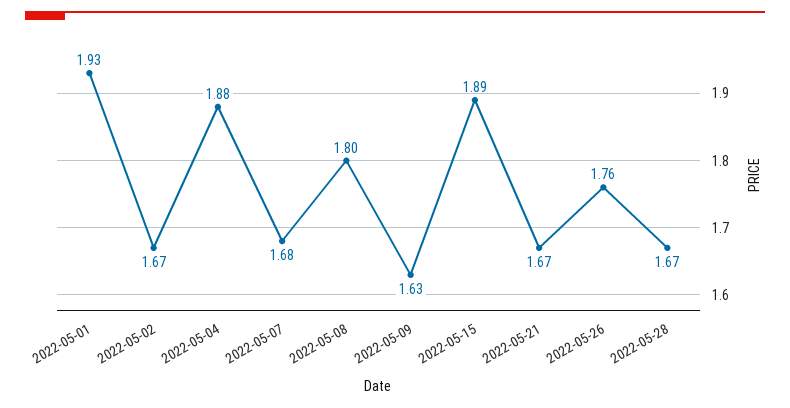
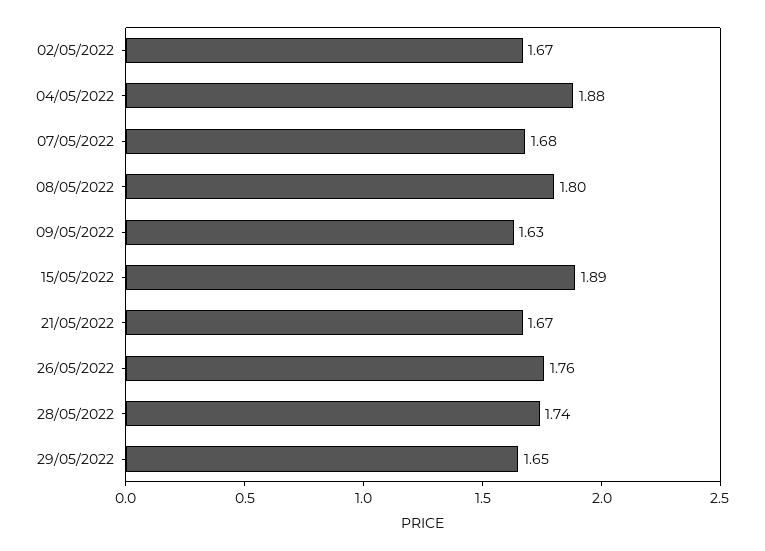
2022-05-01: 1.93 -> none
2022-05-28: 1.67 -> 1.74
29/05/2022: none -> 1.65

